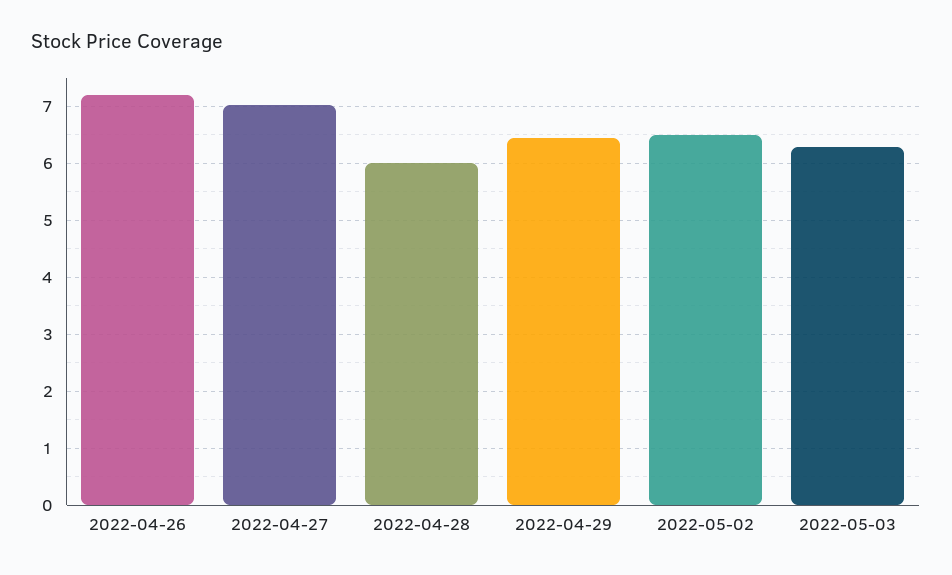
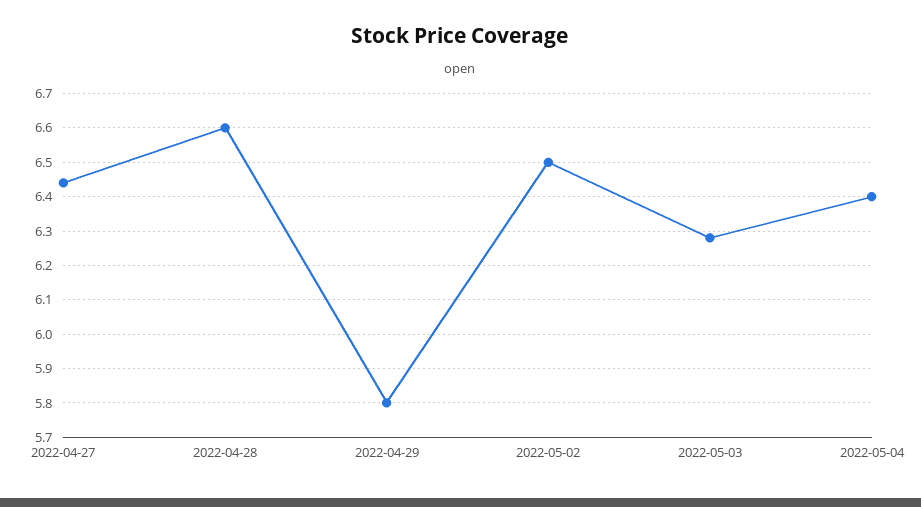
2022-04-26: 7.2 -> none
2022-04-27: 7 -> 6.45
2022-04-28: 6 -> 6.6
2022-04-29: 6.4 -> 5.8
2022-05-04: none -> 6.4

